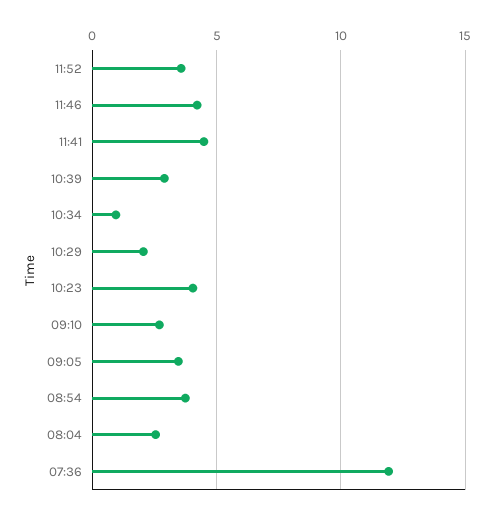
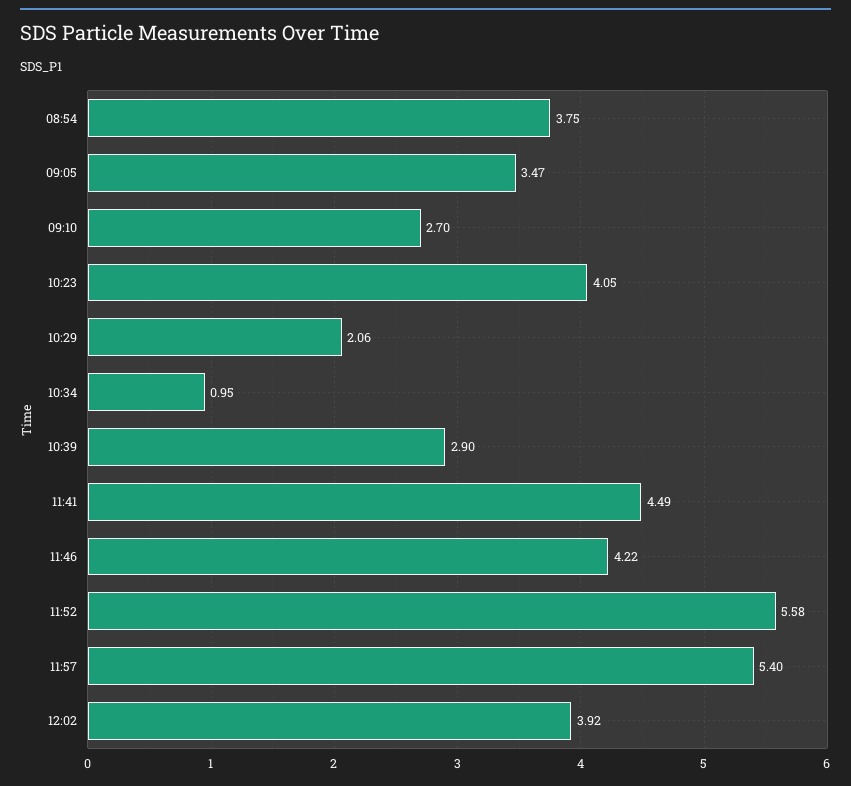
11:52: 3.5 -> 5.58
08:04: 2.5 -> none
07:36: 12 -> none
11:57: none -> 5.4
12:02: none -> 3.92

